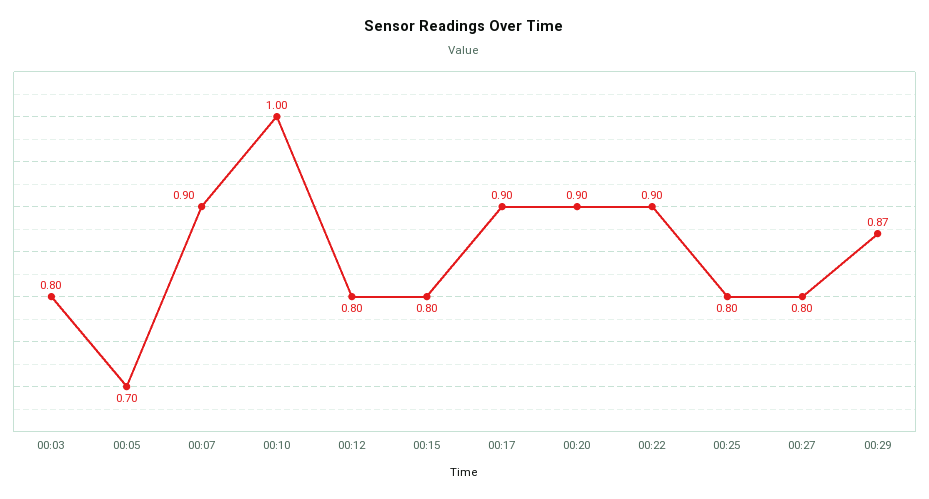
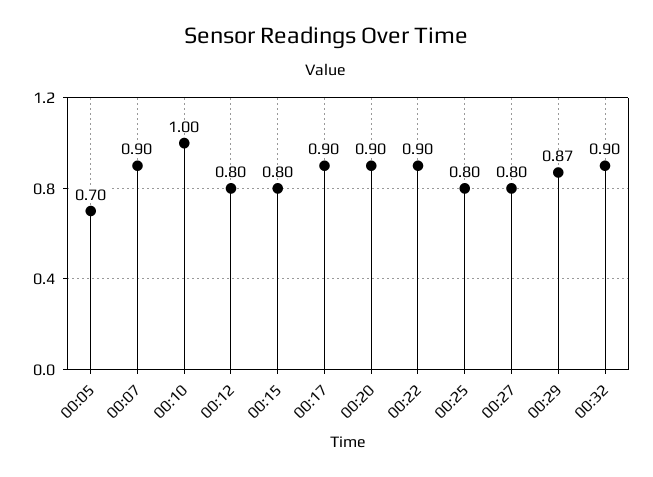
00:03: 0.8 -> none
00:32: none -> 0.9

